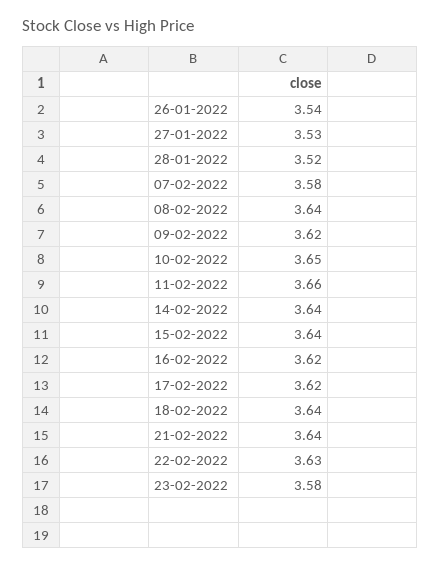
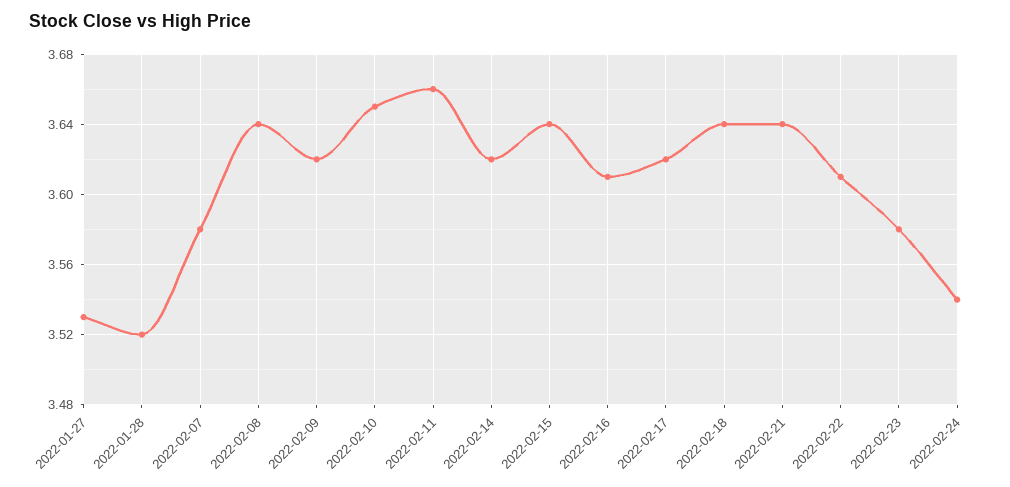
26-01-2022: 3.54 -> none
14-02-2022: 3.64 -> 3.62
16-02-2022: 3.62 -> 3.61
22-02-2022: 3.63 -> 3.61
2022-02-24: none -> 3.54

